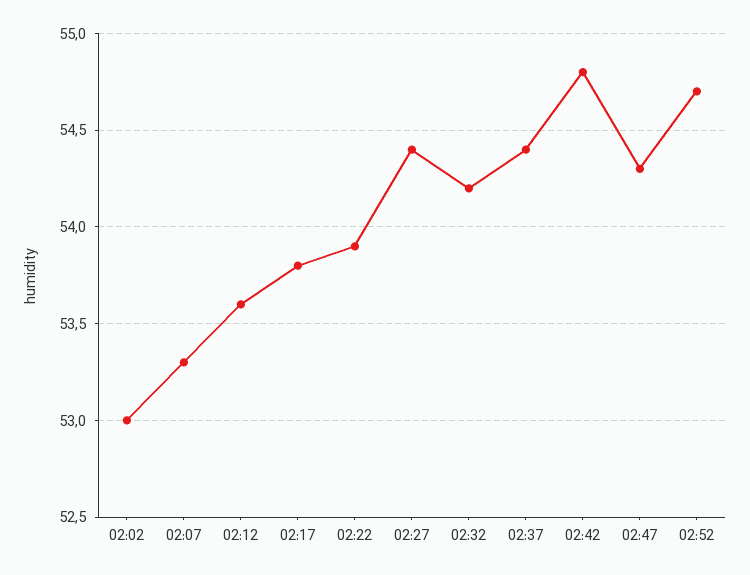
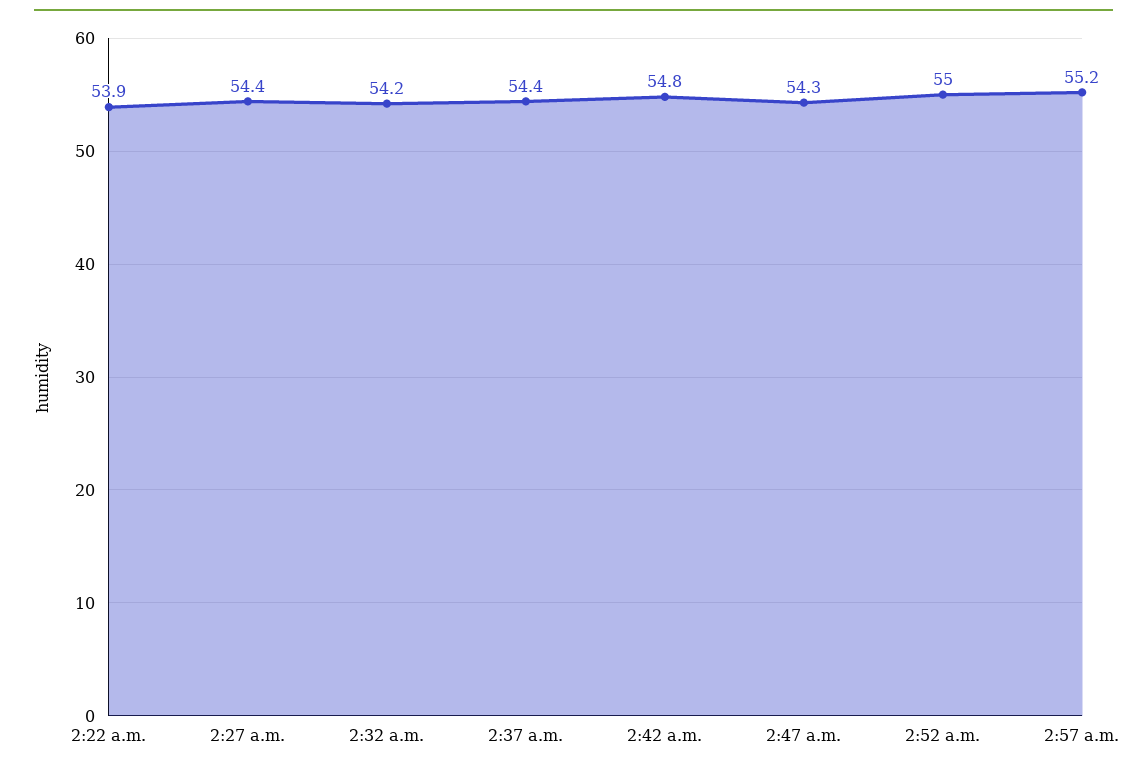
02:02: 53 -> none
02:07: 53.3 -> none
02:12: 53.6 -> none
02:17: 53.8 -> none
02:52: 54.7 -> 55
2:57 a.m.: none -> 55.2

